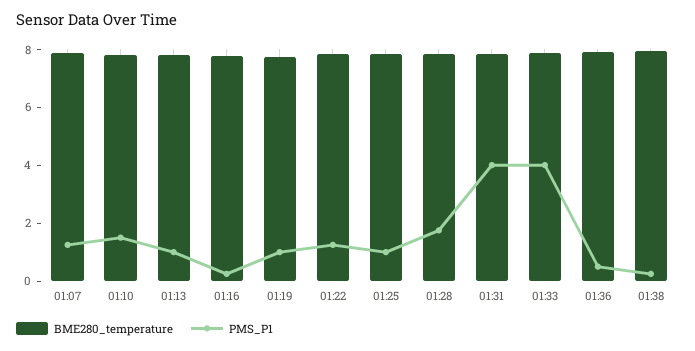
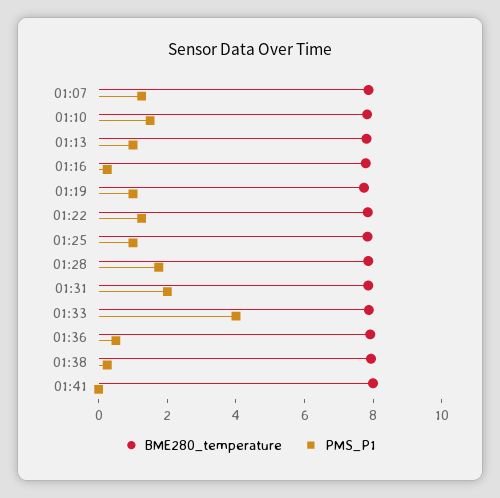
PMS_P1, 01:31: 4 -> 2
BME280_temperature, 01:41: none -> 8
PMS_P1, 01:41: none -> 0

